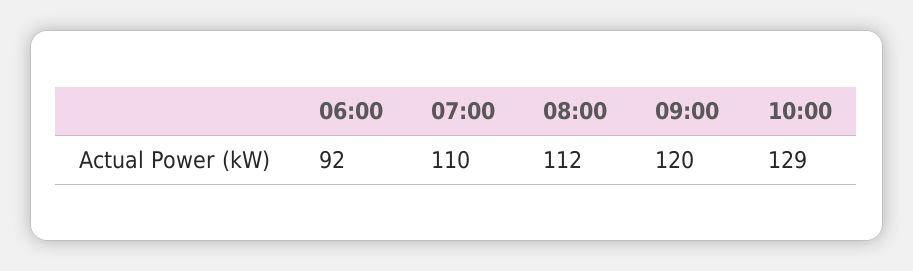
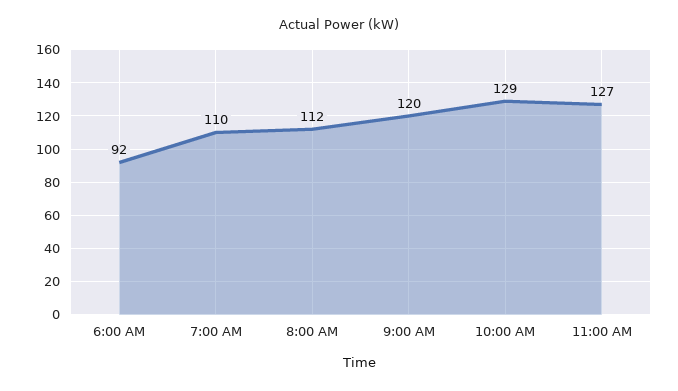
11:00 AM: none -> 127

